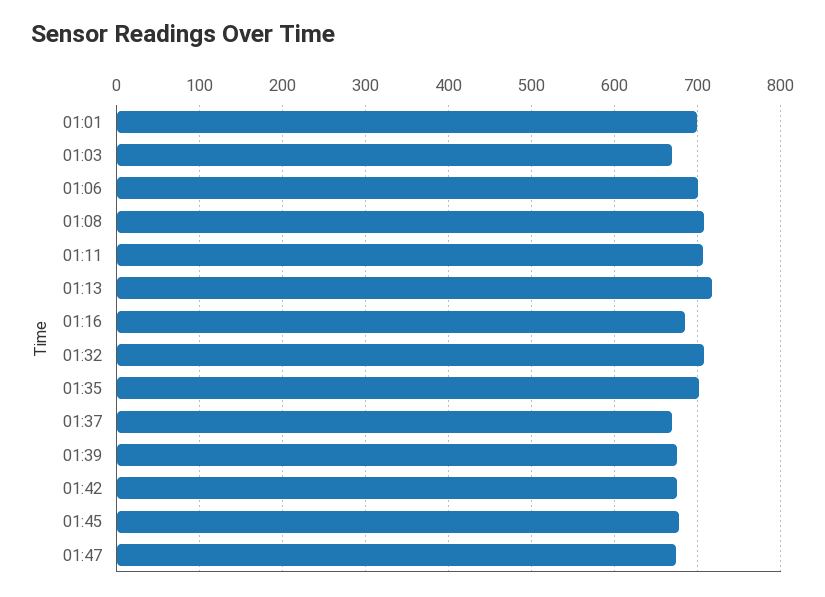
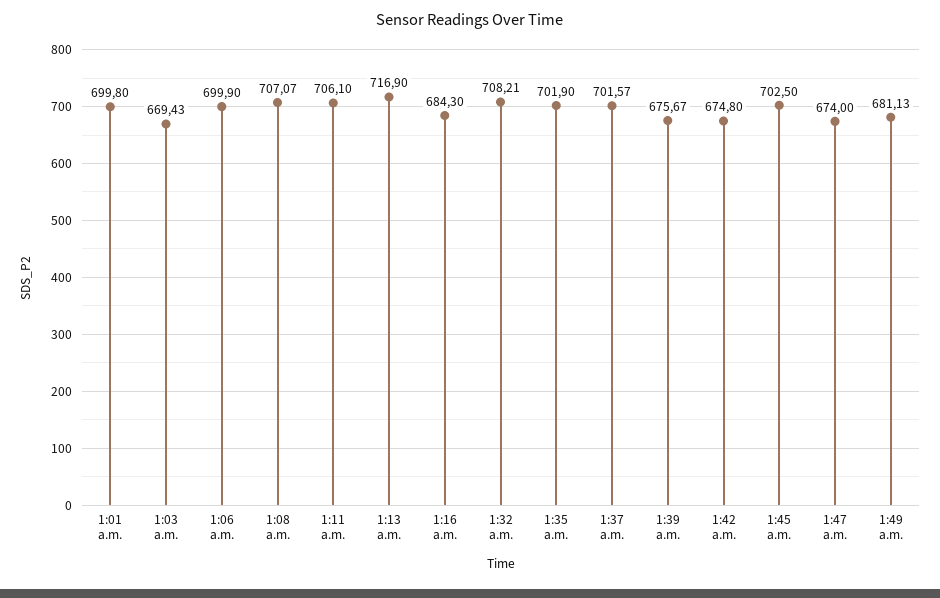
01:37: 670 -> 701.57
01:45: 680 -> 702.5
1:49 a.m.: none -> 681.13

